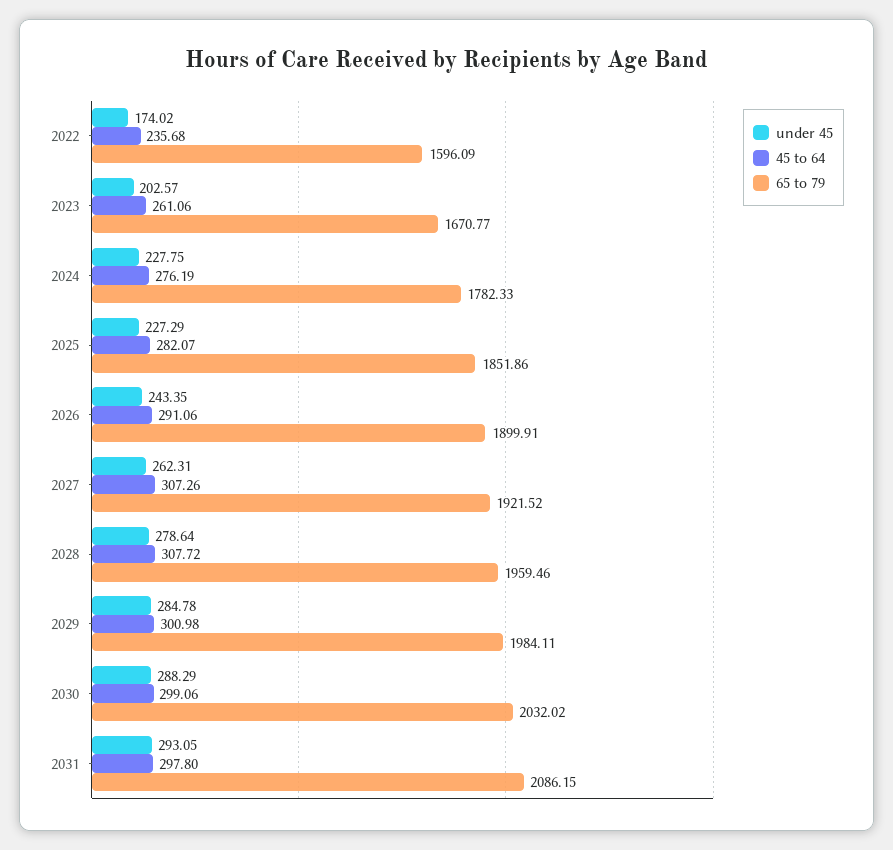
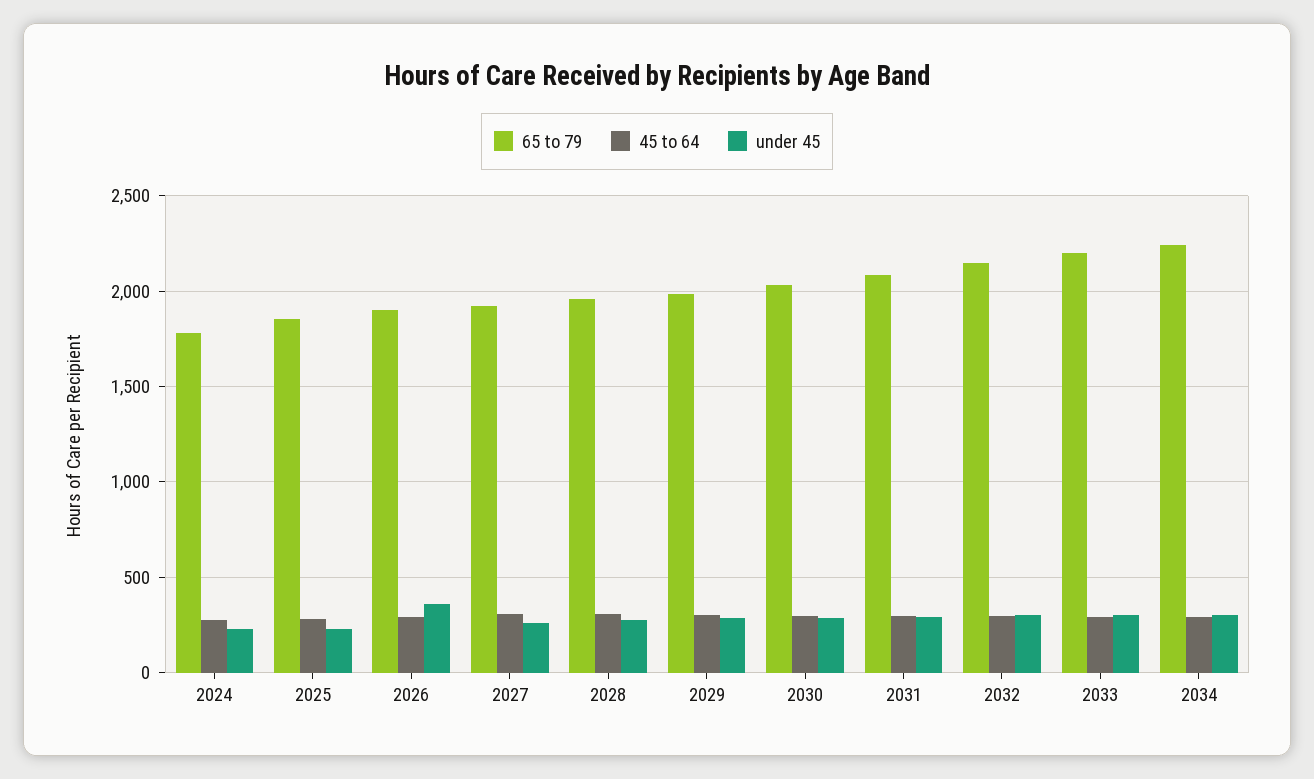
under 45, 2022: 174.02 -> none
45 to 64, 2022: 235.68 -> none
65 to 79, 2022: 1596.09 -> none
under 45, 2023: 202.57 -> none
45 to 64, 2023: 261.06 -> none
65 to 79, 2023: 1670.77 -> none
under 45, 2026: 243.35 -> 350
65 to 79, 2032: none -> 2150
45 to 64, 2032: none -> 300
under 45, 2032: none -> 300
65 to 79, 2033: none -> 2200
45 to 64, 2033: none -> 300
under 45, 2033: none -> 300
65 to 79, 2034: none -> 2250
45 to 64, 2034: none -> 300
under 45, 2034: none -> 300

